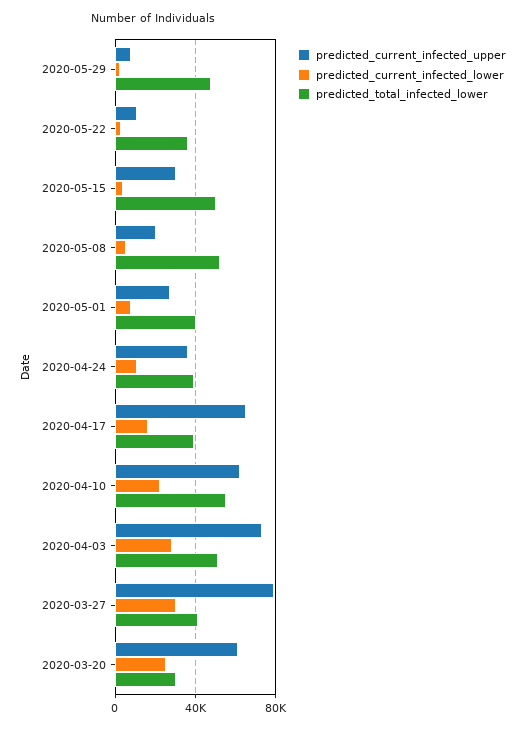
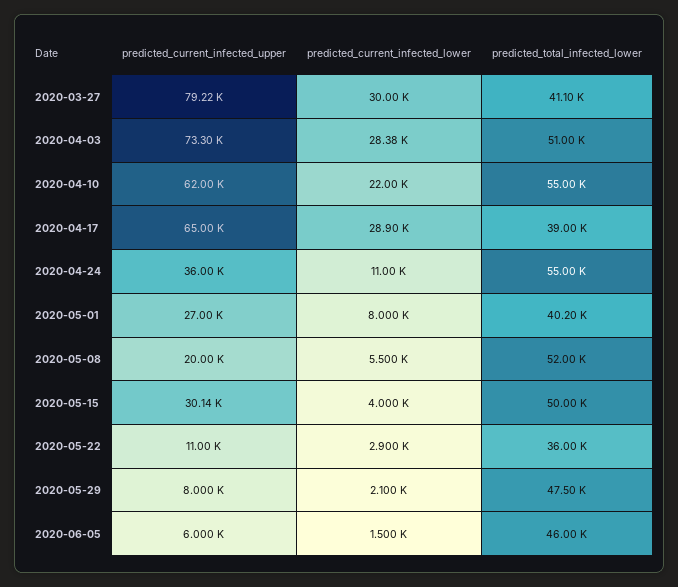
predicted_total_infected_lower, 2020-04-24: 40000 -> 55000
predicted_current_infected_lower, 2020-04-17: 15000 -> 28900
predicted_current_infected_upper, 2020-03-20: 60000 -> none
predicted_current_infected_lower, 2020-03-20: 25000 -> none
predicted_total_infected_lower, 2020-03-20: 30000 -> none
predicted_current_infected_upper, 2020-06-05: none -> 6000
predicted_current_infected_lower, 2020-06-05: none -> 1500
predicted_total_infected_lower, 2020-06-05: none -> 46000

